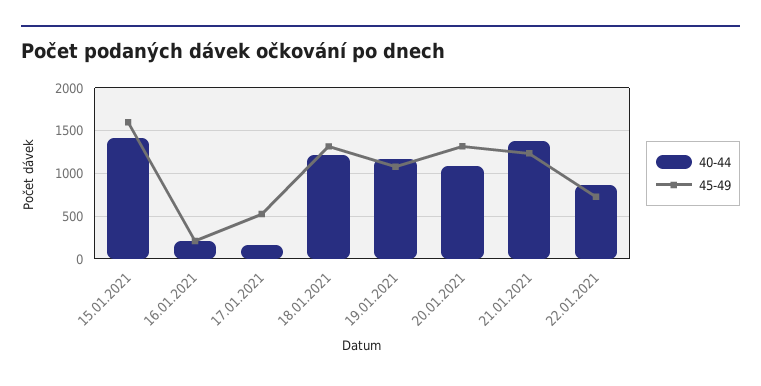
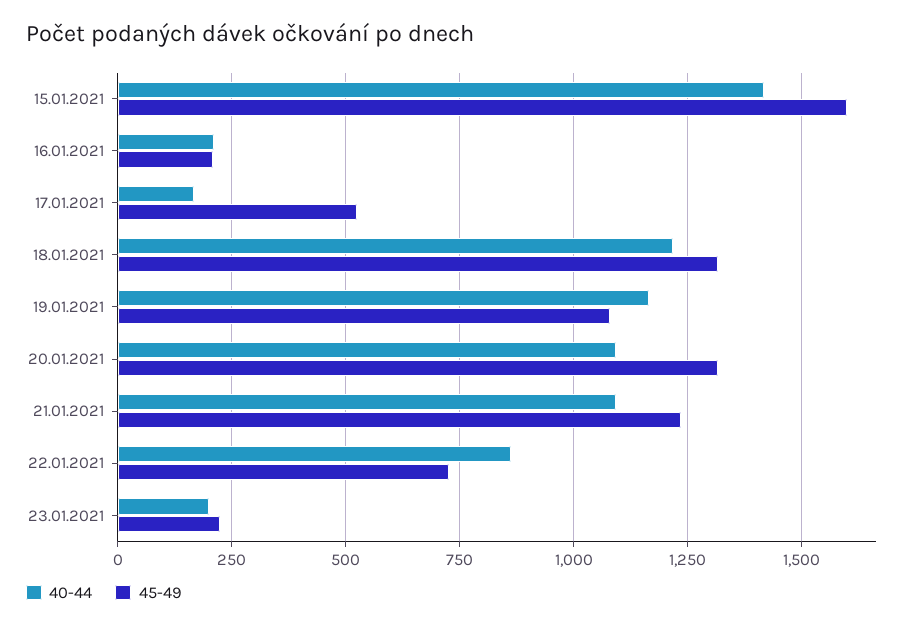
40-44, 21.01.2021: 1400 -> 1100
40-44, 23.01.2021: none -> 200
45-49, 23.01.2021: none -> 225

